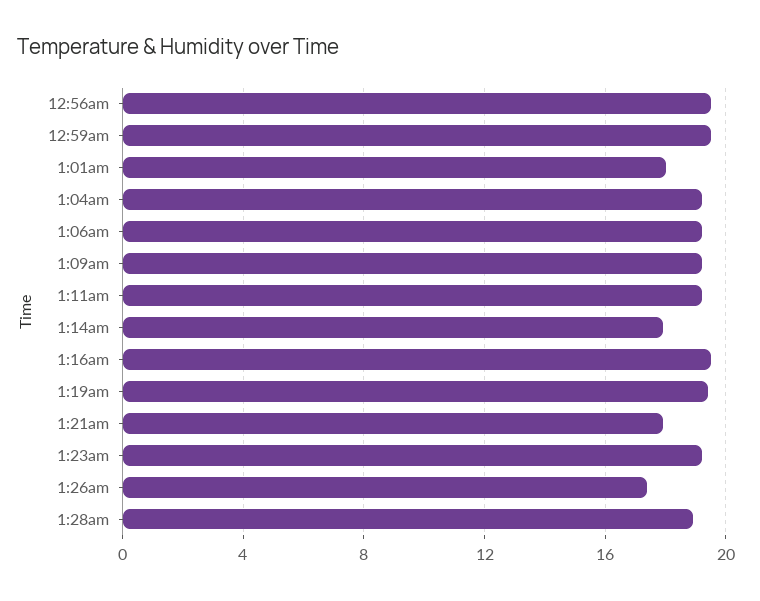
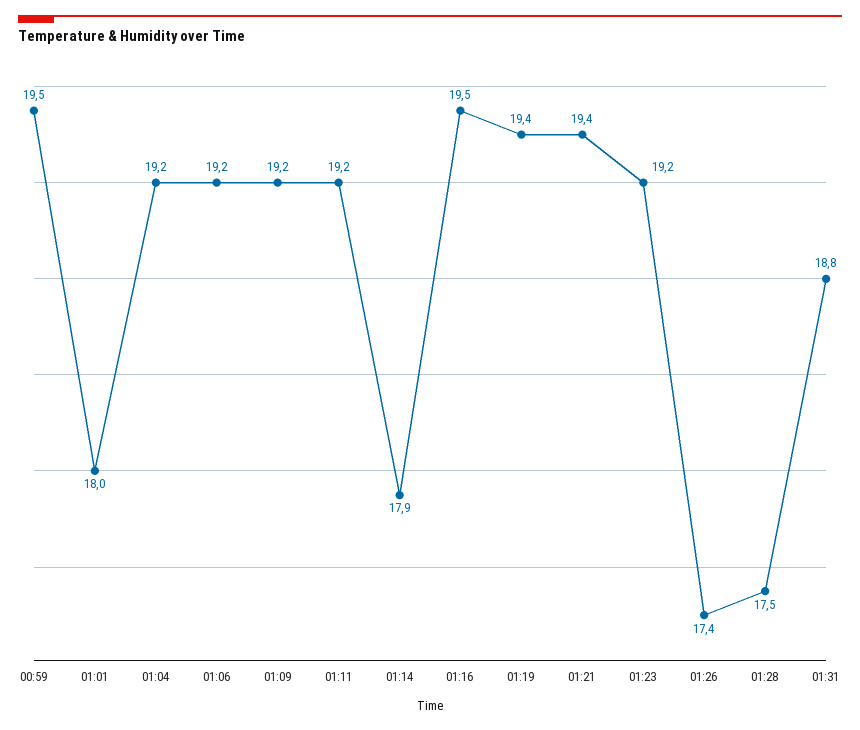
12:56am: 19.5 -> none
1:21am: 18 -> 19.4
1:28am: 19 -> 17.5
01:31: none -> 18.8

